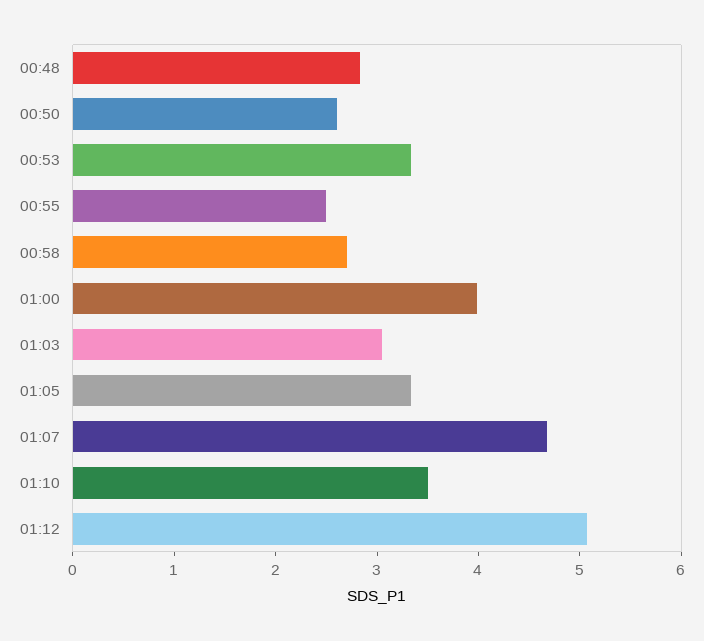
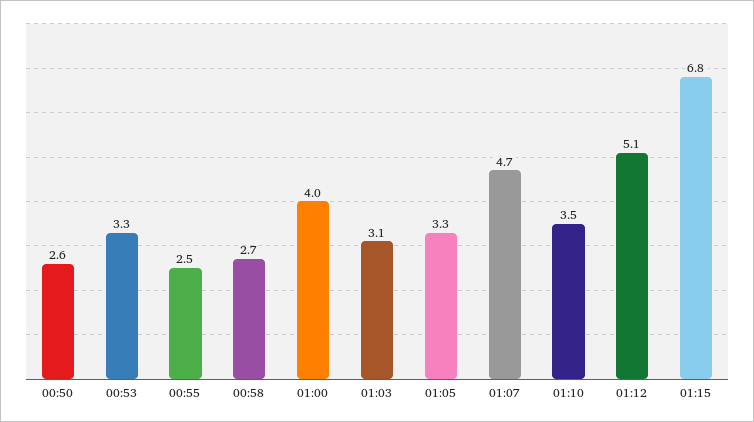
00:48: 2.8 -> none
01:15: none -> 6.8

